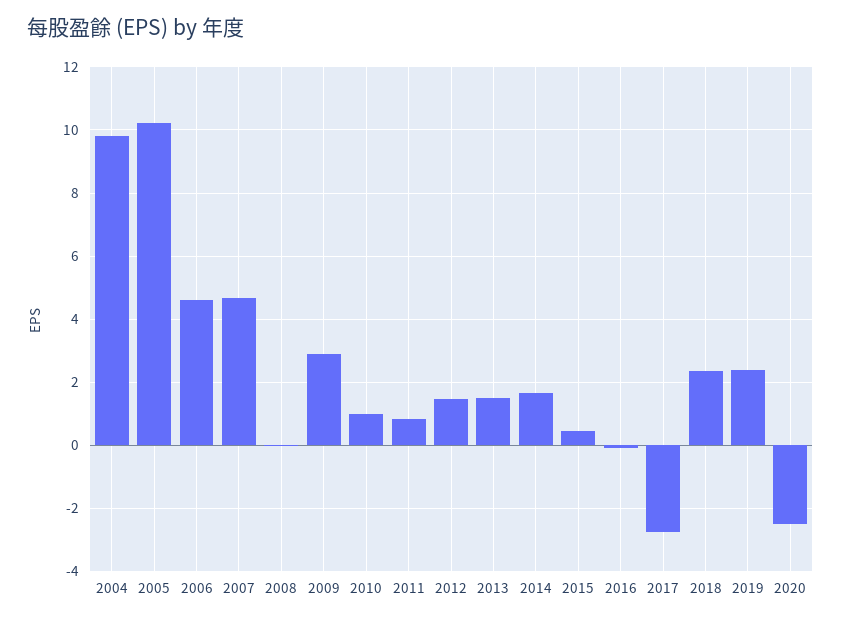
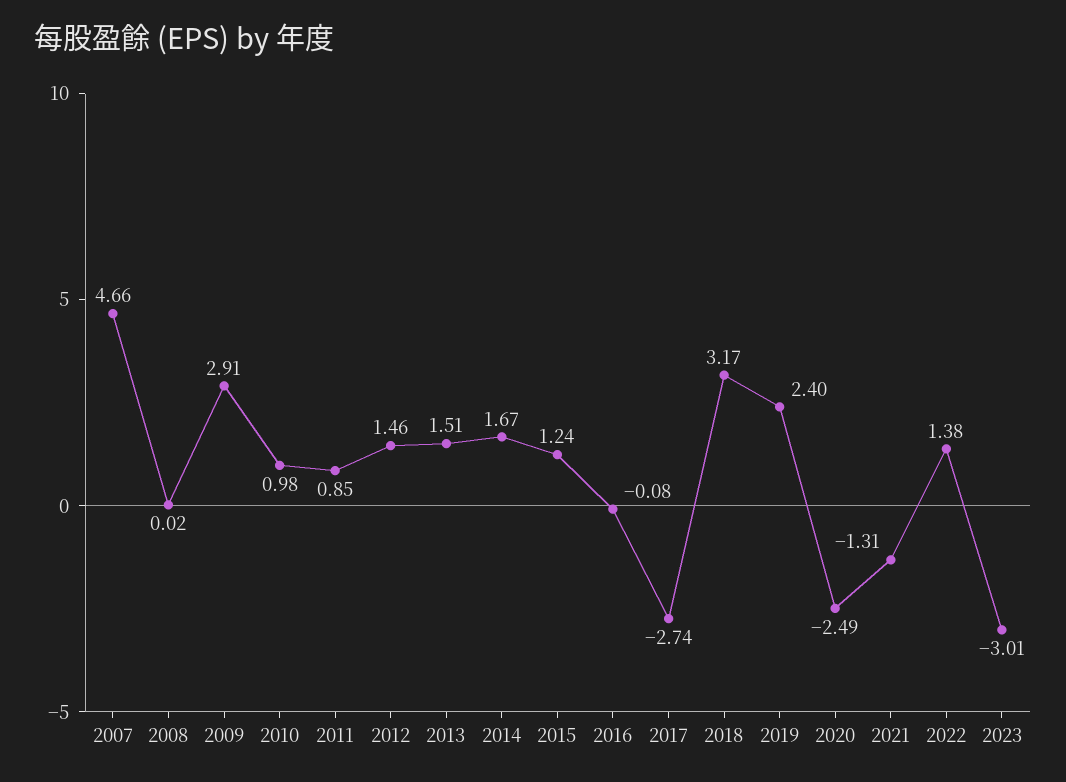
2004: 9.8 -> none
2005: 10.2 -> none
2006: 4.6 -> none
2015: 0.4 -> 1.24
2018: 2.4 -> 3.17
2021: none -> -1.31
2022: none -> 1.38
2023: none -> -3.01

